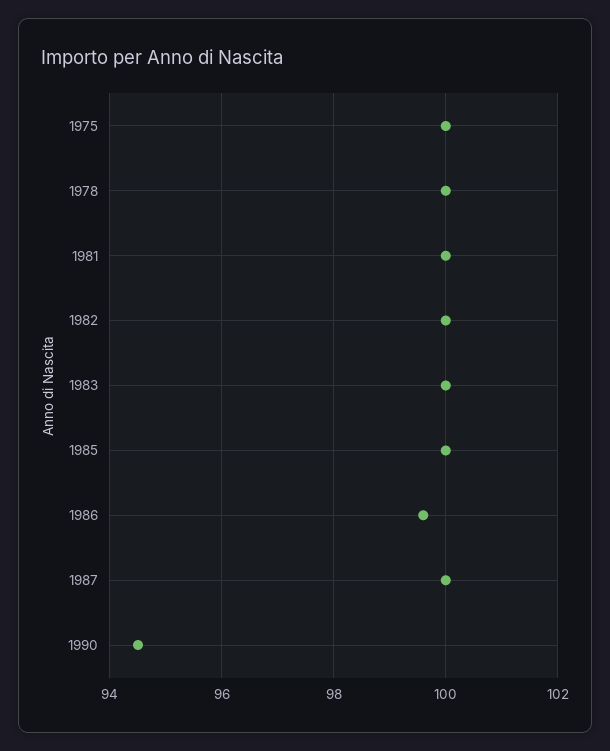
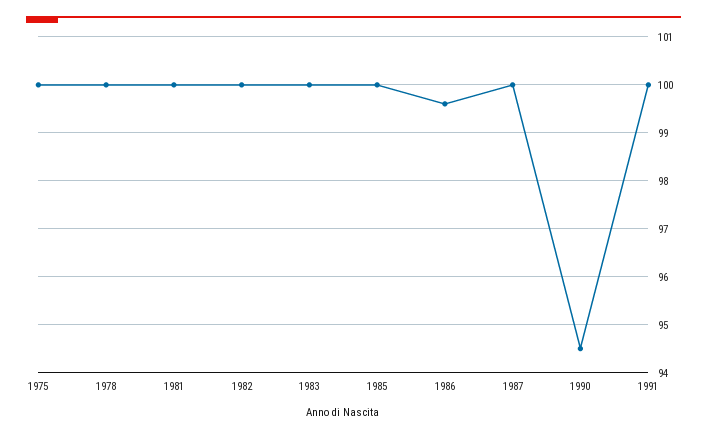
1991: none -> 100

